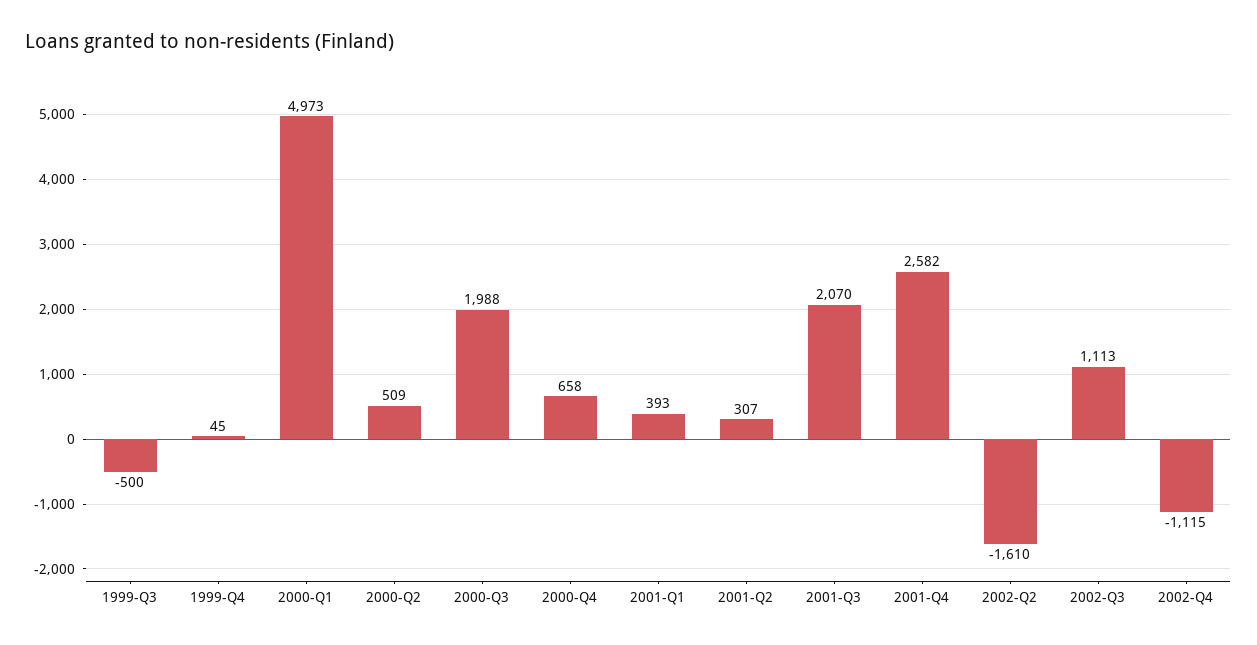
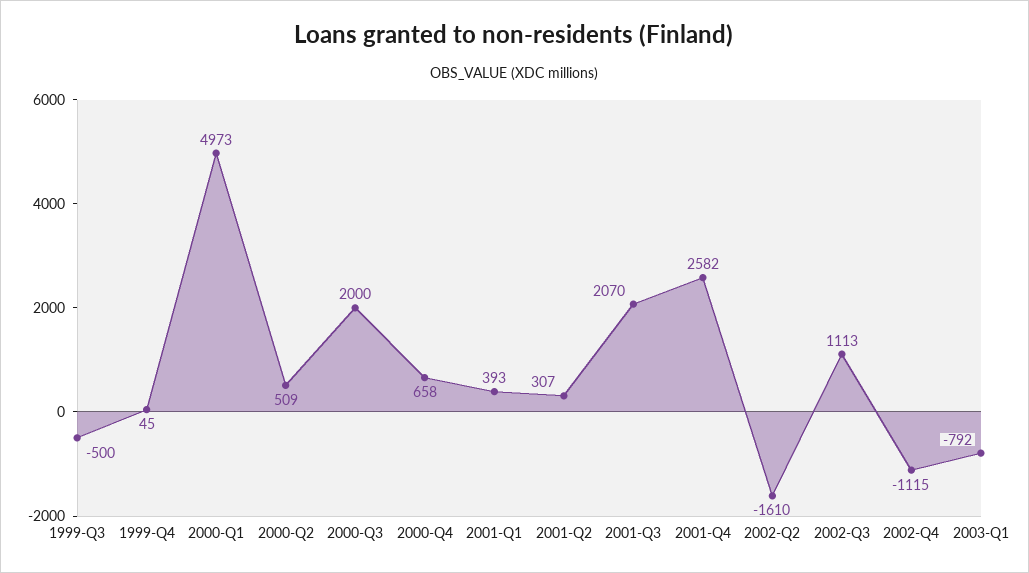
2000-Q3: 1988 -> 2000
2003-Q1: none -> -792

